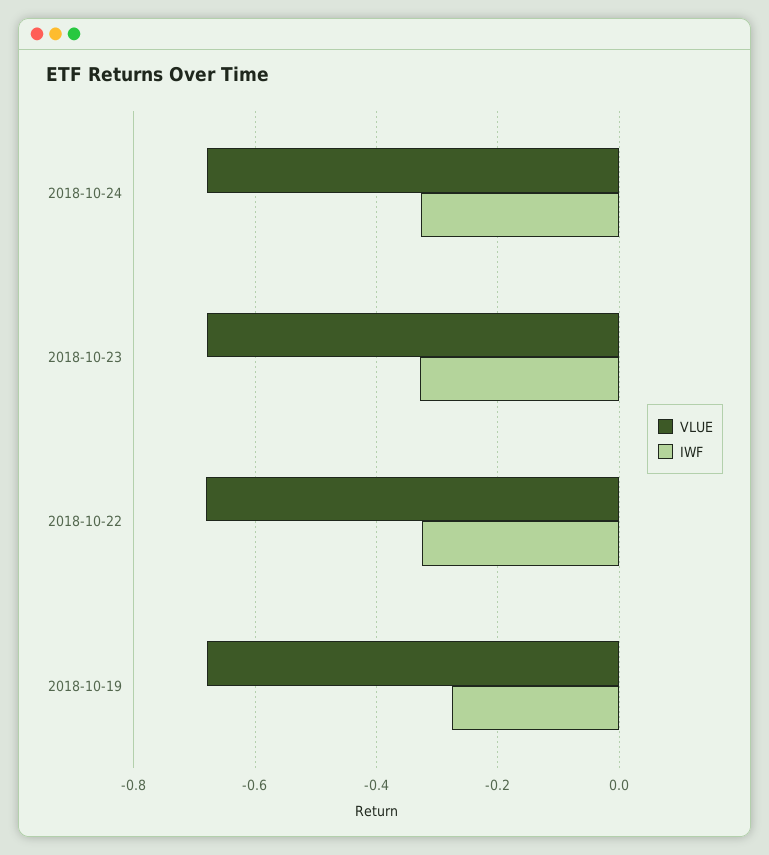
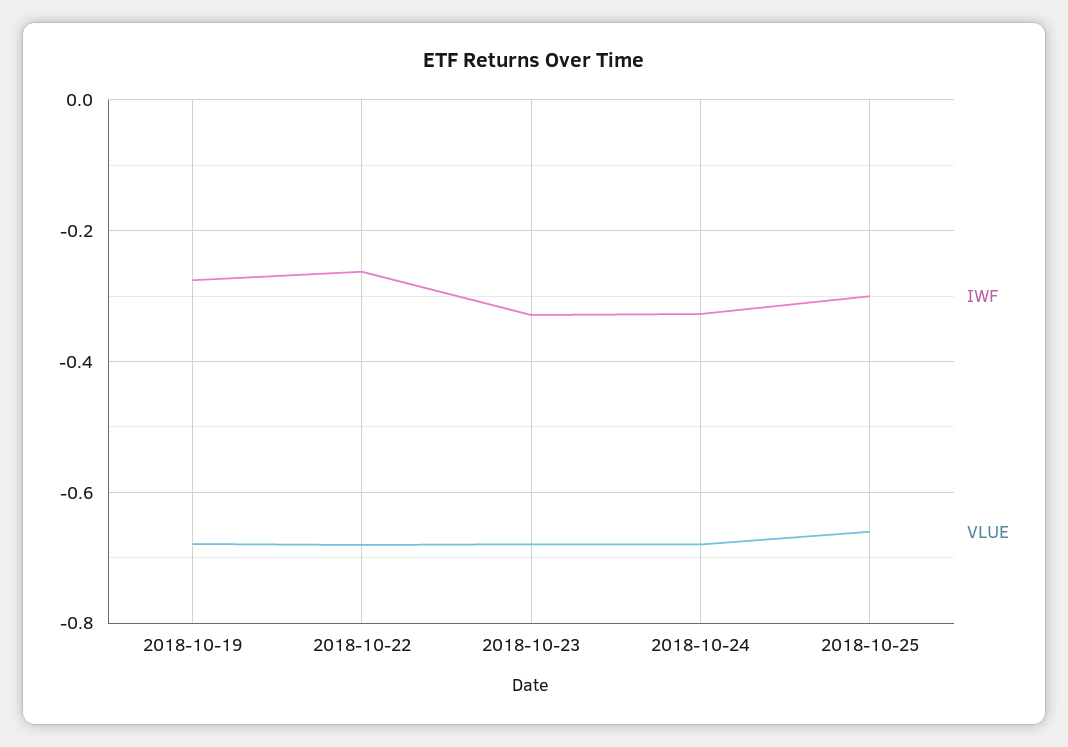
IWF, 2018-10-22: -0.32 -> -0.26
IWF, 2018-10-25: none -> -0.3
VLUE, 2018-10-25: none -> -0.66

